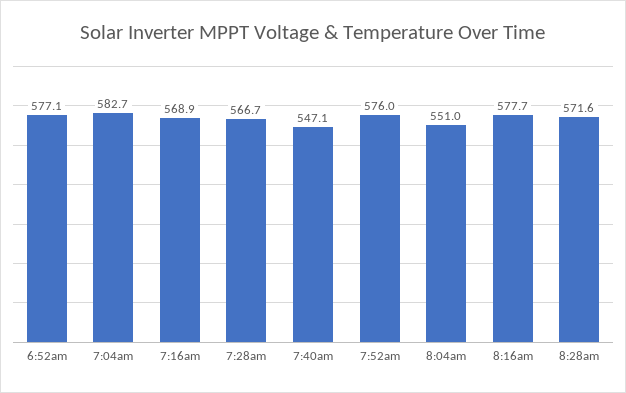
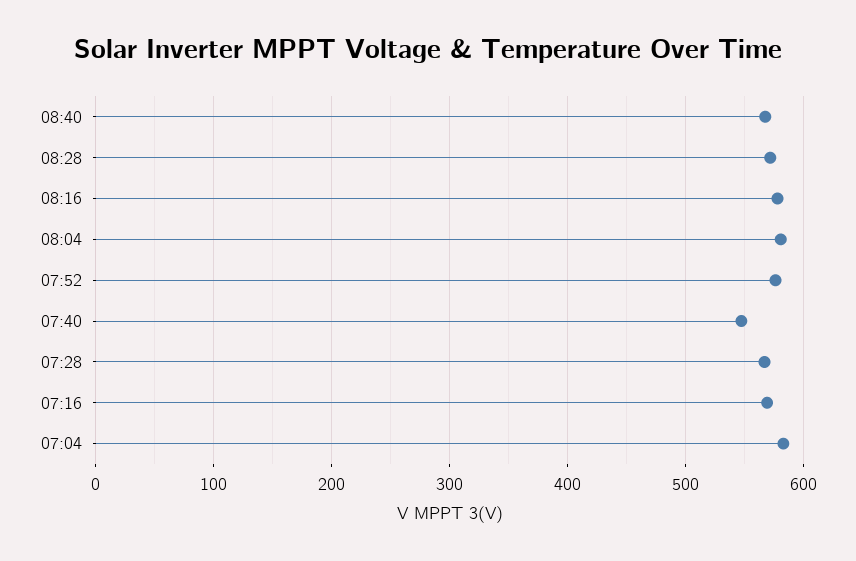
6:52am: 577.1 -> none
8:04am: 551 -> 580
08:40: none -> 570

